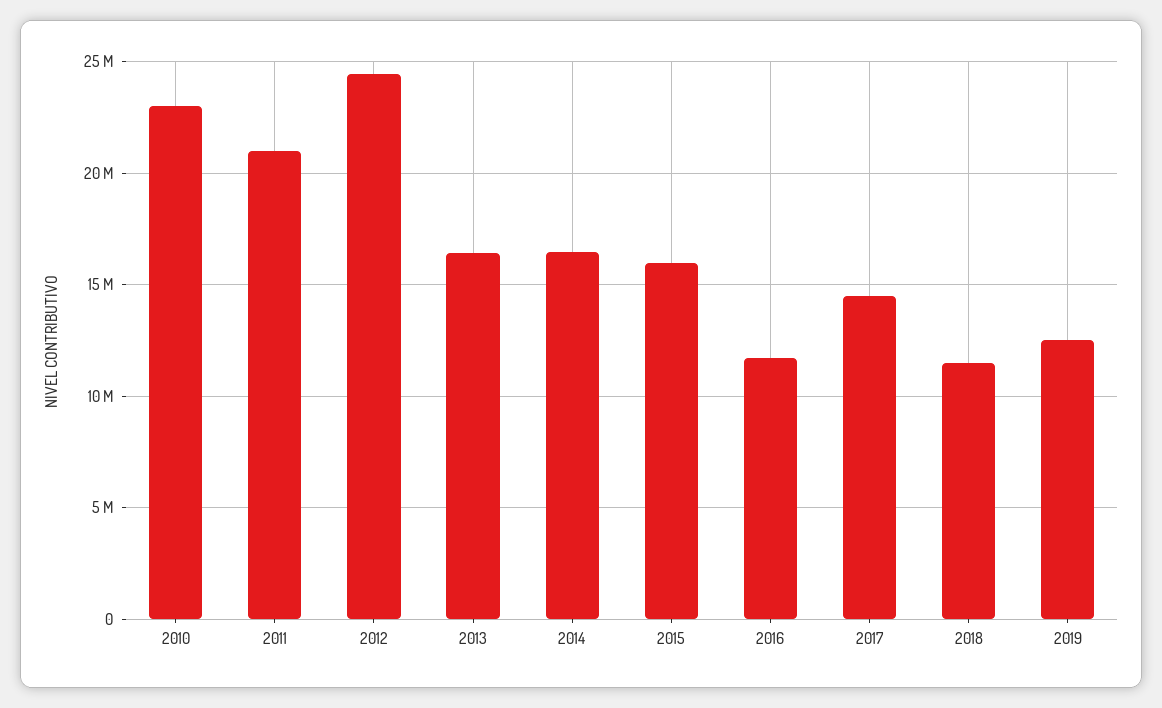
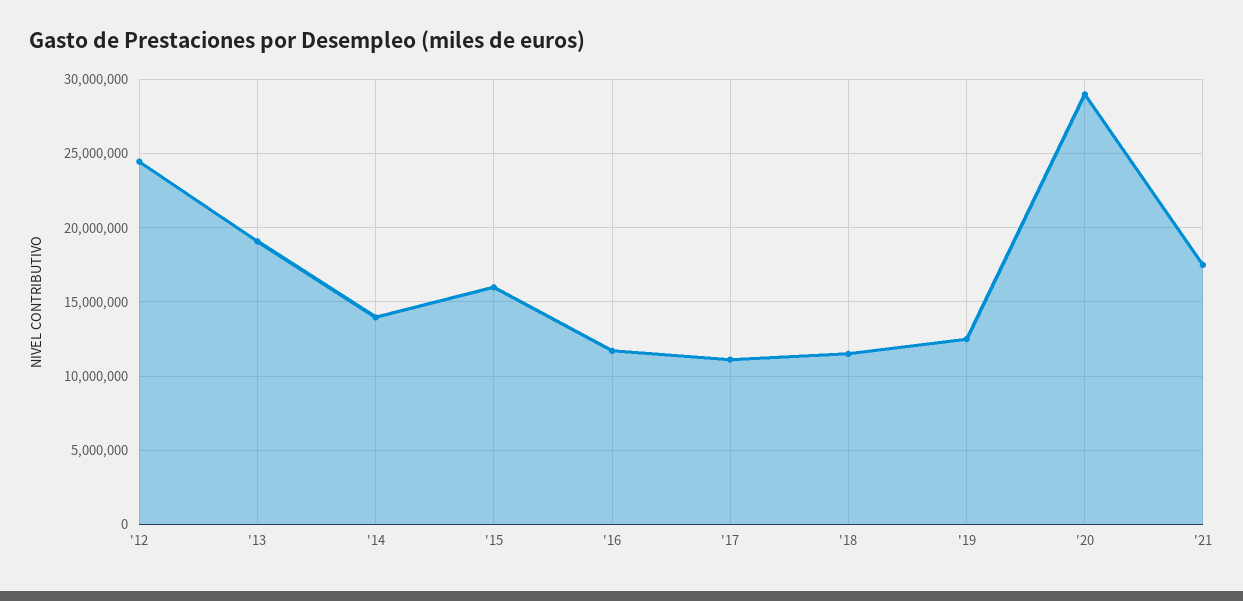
2010: 23000000 -> none
2011: 21000000 -> none
2013: 16500000 -> 19000000
2014: 16500000 -> 14000000
2017: 14500000 -> 11000000
'20: none -> 29000000
'21: none -> 17500000

